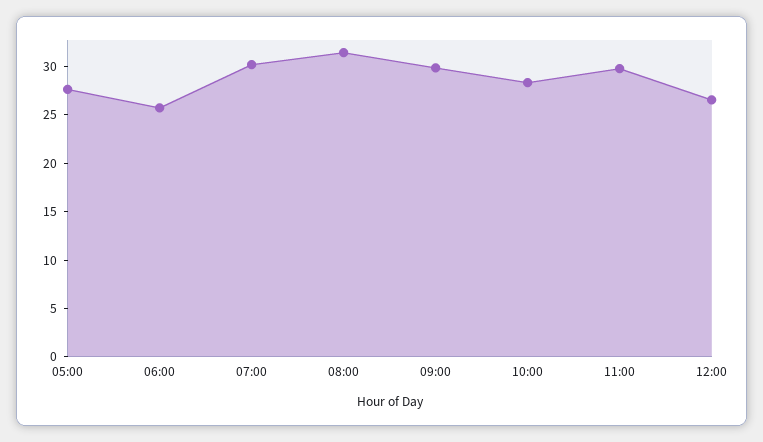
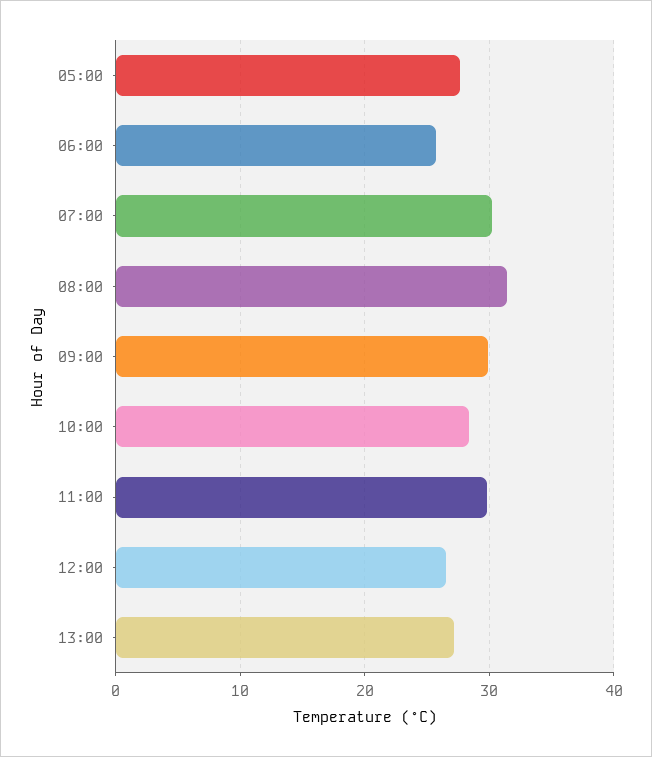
13:00: none -> 27

